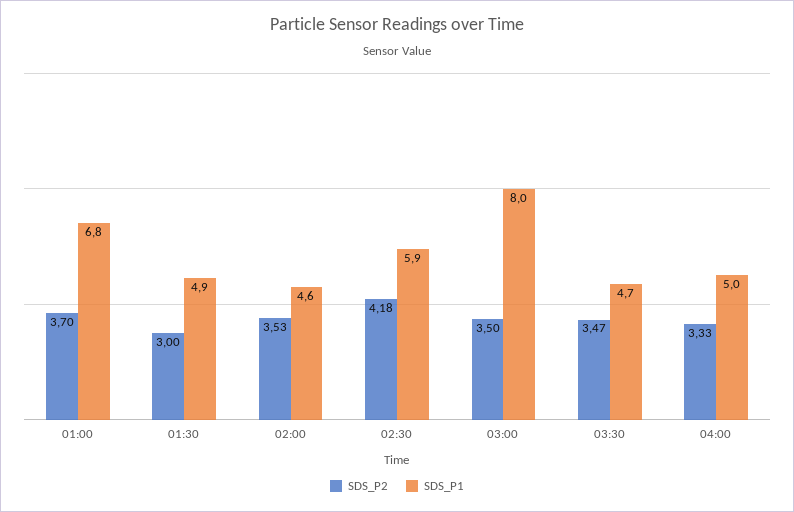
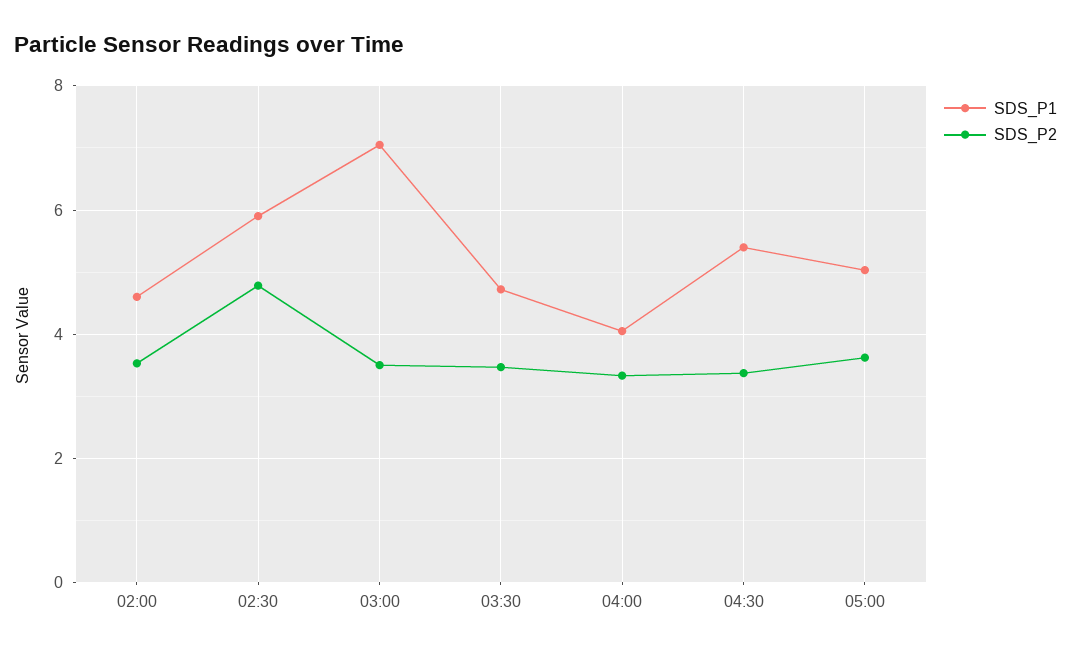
SDS_P2, 01:00: 3.7 -> none
SDS_P1, 01:00: 6.8 -> none
SDS_P2, 01:30: 3 -> none
SDS_P1, 01:30: 4.9 -> none
SDS_P2, 02:30: 4.18 -> 4.8
SDS_P1, 03:00: 8 -> 7
SDS_P1, 04:00: 5 -> 4
SDS_P1, 04:30: none -> 5.4
SDS_P2, 04:30: none -> 3.4
SDS_P1, 05:00: none -> 5
SDS_P2, 05:00: none -> 3.6

